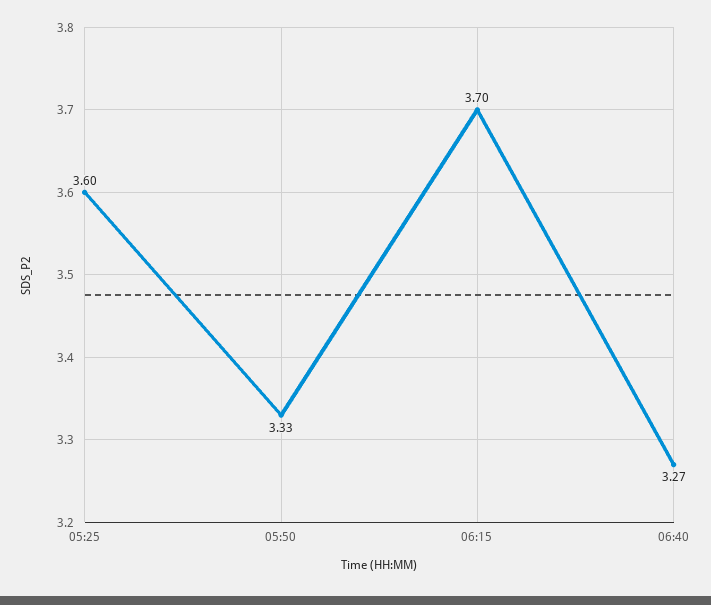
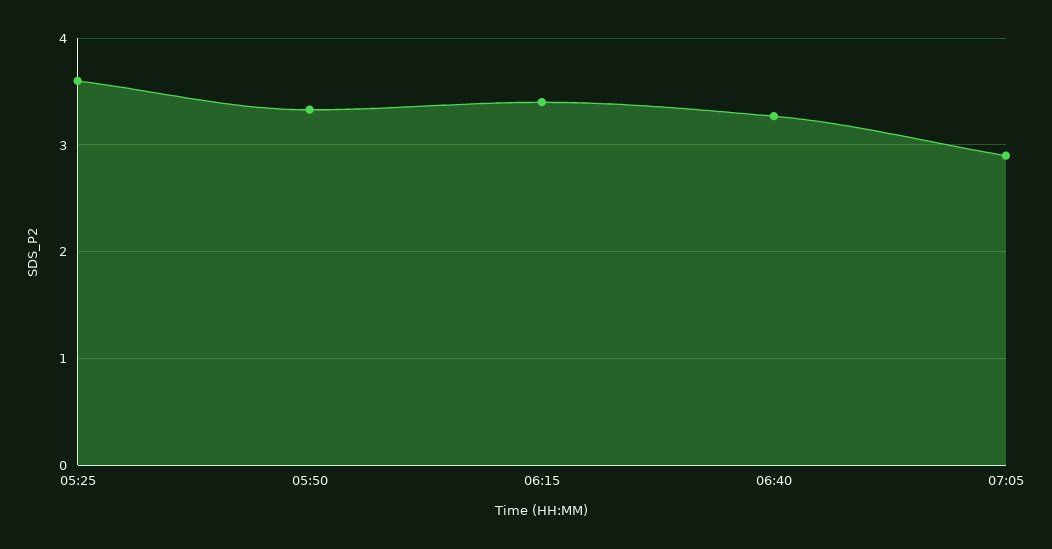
06:15: 3.7 -> 3.4
07:05: none -> 2.9

